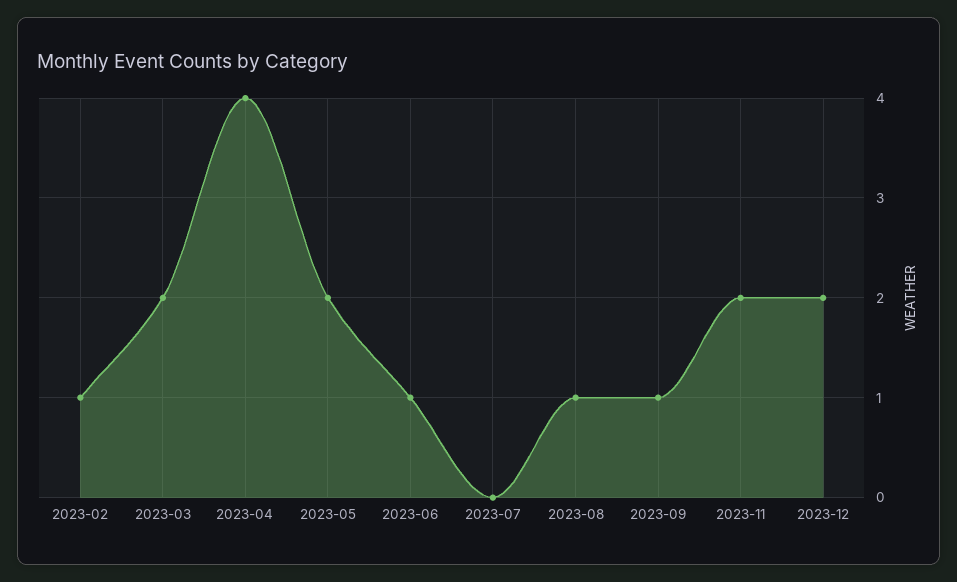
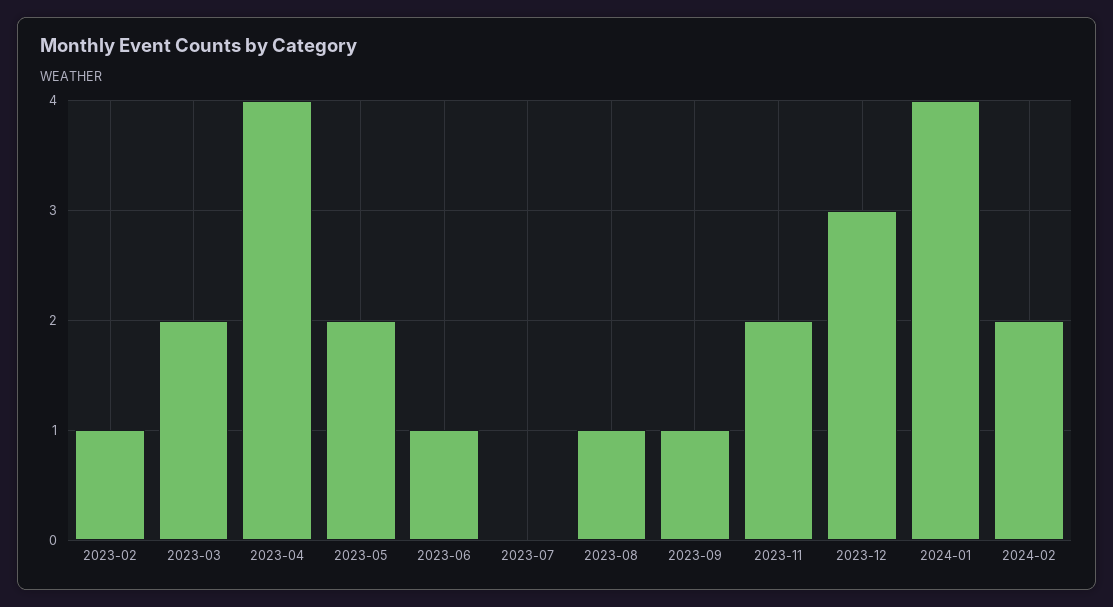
2023-12: 2 -> 3
2024-01: none -> 4
2024-02: none -> 2

